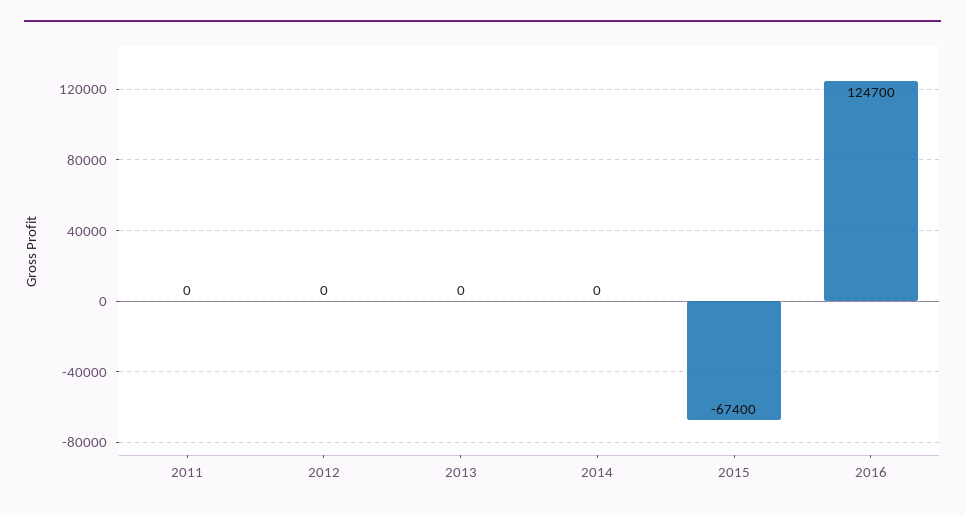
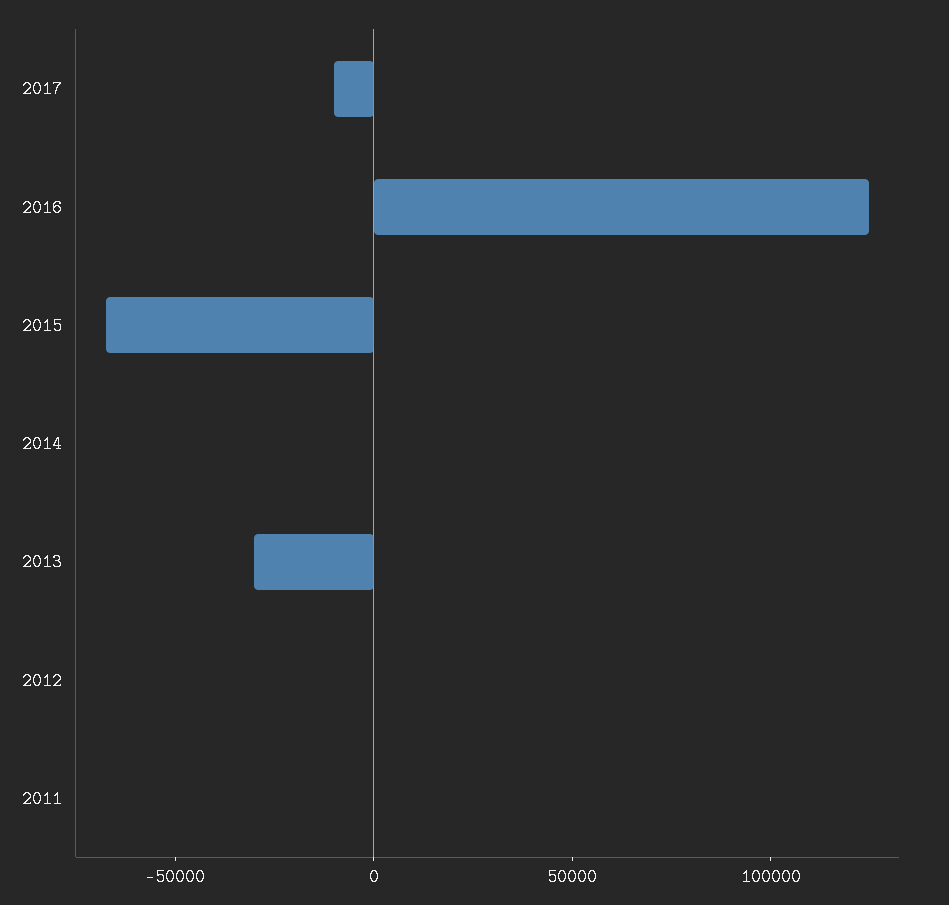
2013: 0 -> -30000
2017: none -> -10000

